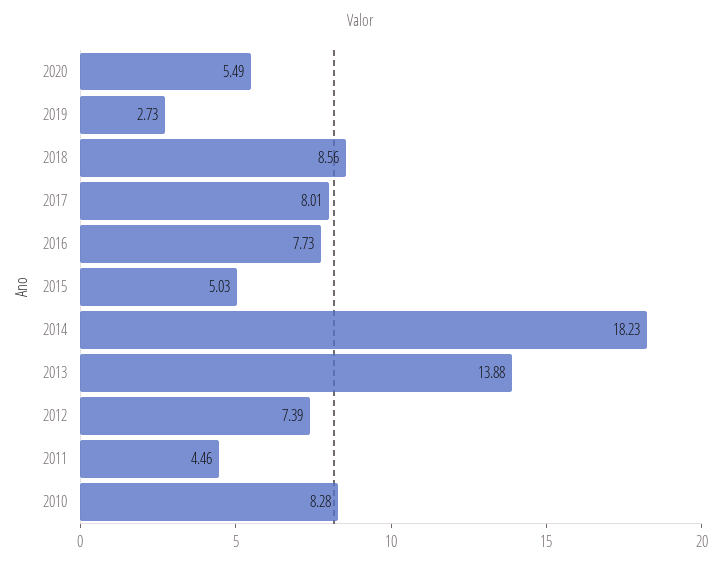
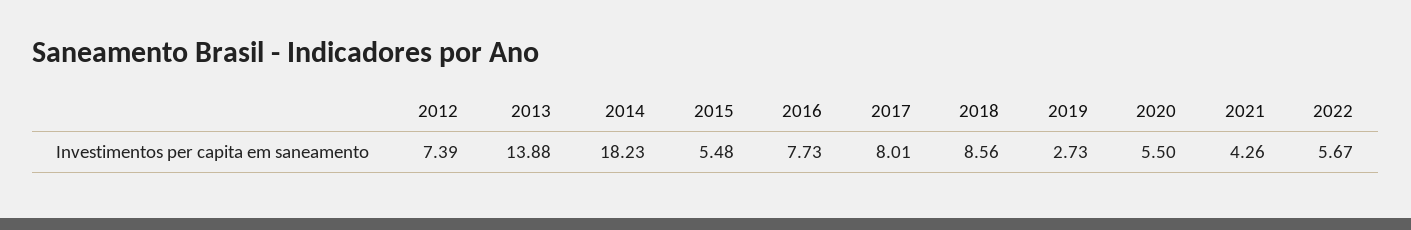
2020: 5.49 -> 5.5
2015: 5.03 -> 5.48
2011: 4.46 -> none
2010: 8.28 -> none
2021: none -> 4.26
2022: none -> 5.67

